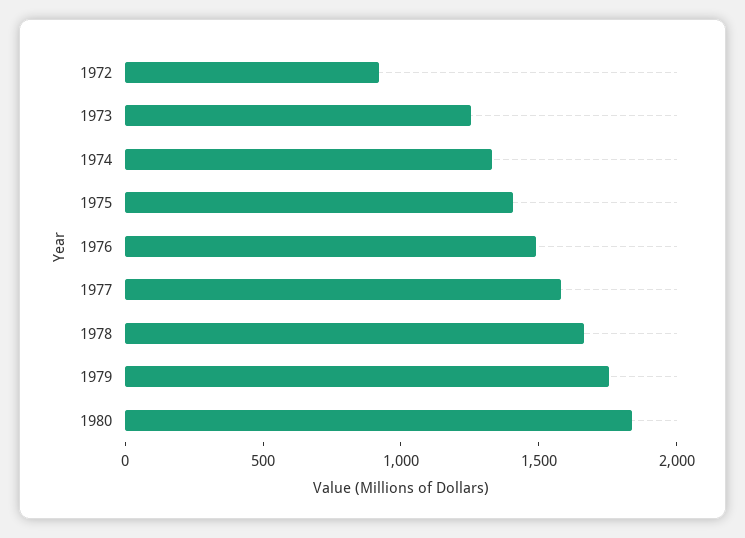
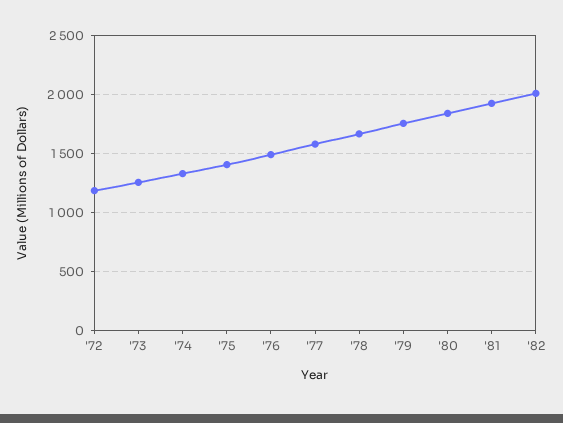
1972: 900 -> 1200
'81: none -> 1900
'82: none -> 2000

